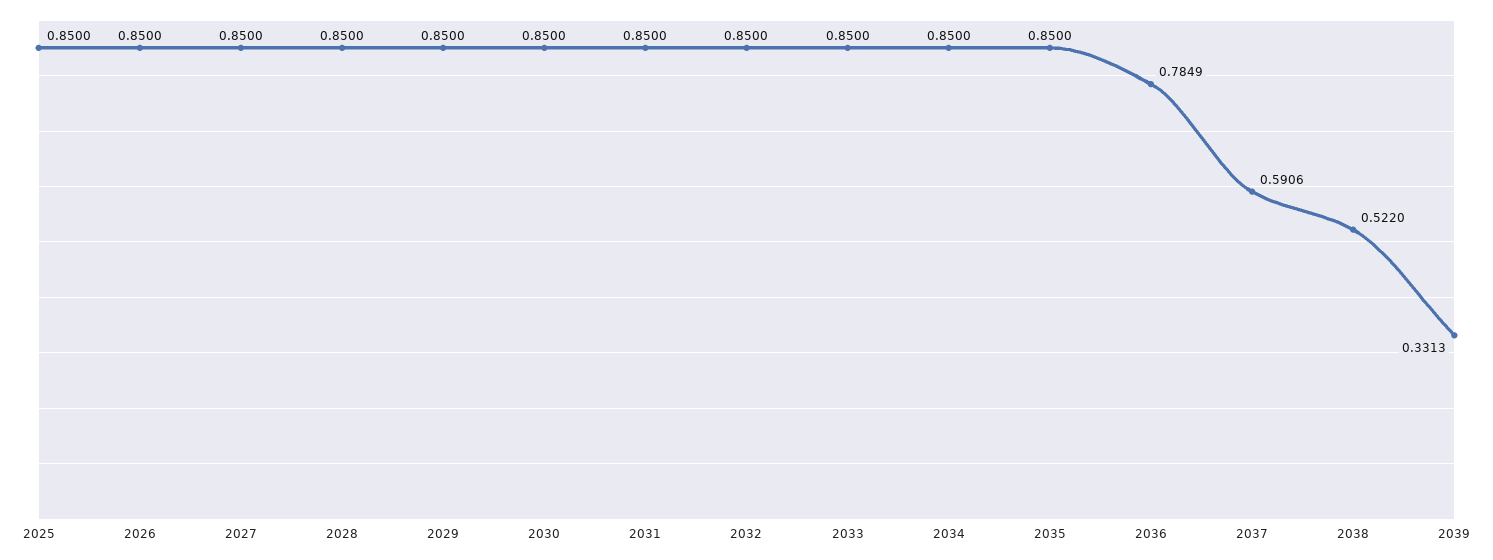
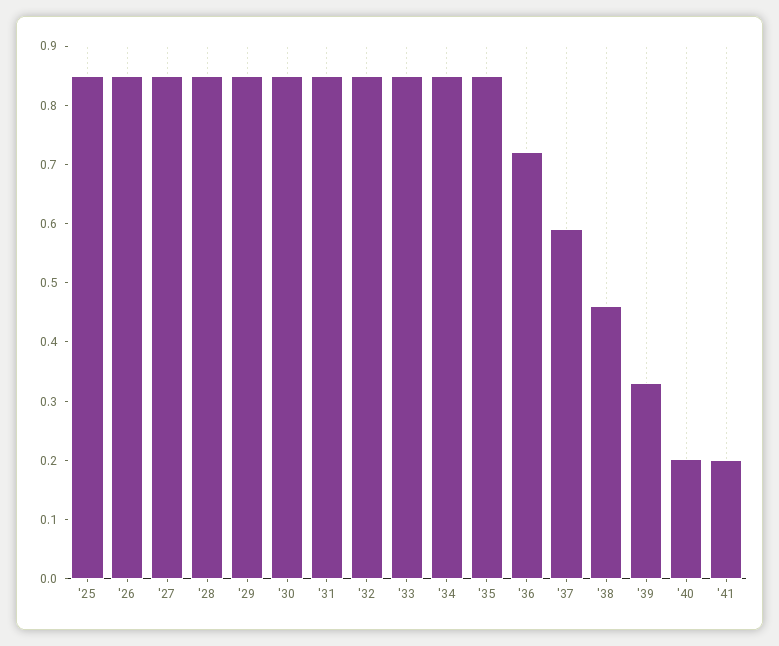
2036: 0.7849 -> 0.72
2038: 0.522 -> 0.46
'40: none -> 0.2
'41: none -> 0.2

